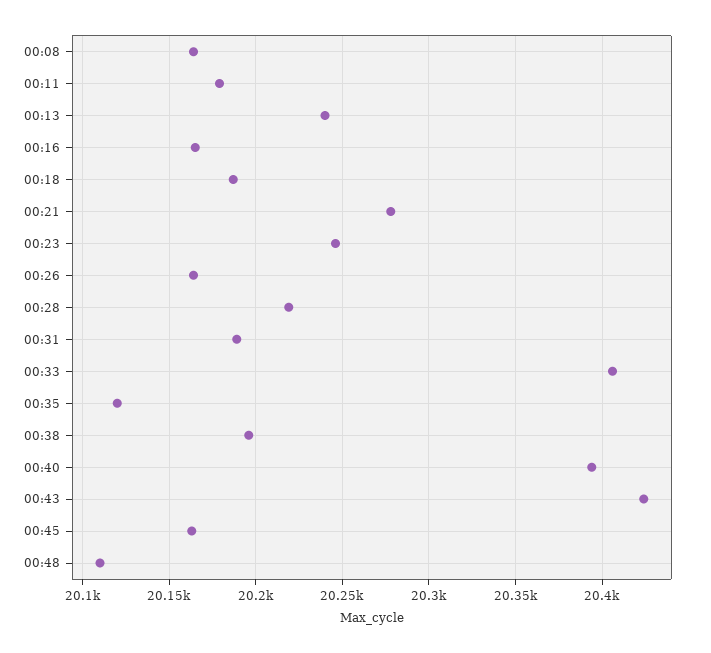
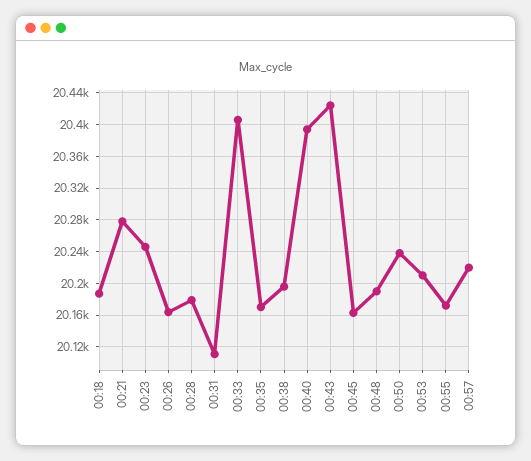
00:08: 20165 -> none
00:11: 20180 -> none
00:13: 20240 -> none
00:16: 20165 -> none
00:28: 20220 -> 20180
00:31: 20190 -> 20110
00:35: 20120 -> 20170
00:48: 20110 -> 20190
00:50: none -> 20240
00:53: none -> 20210
00:55: none -> 20170
00:57: none -> 20220

